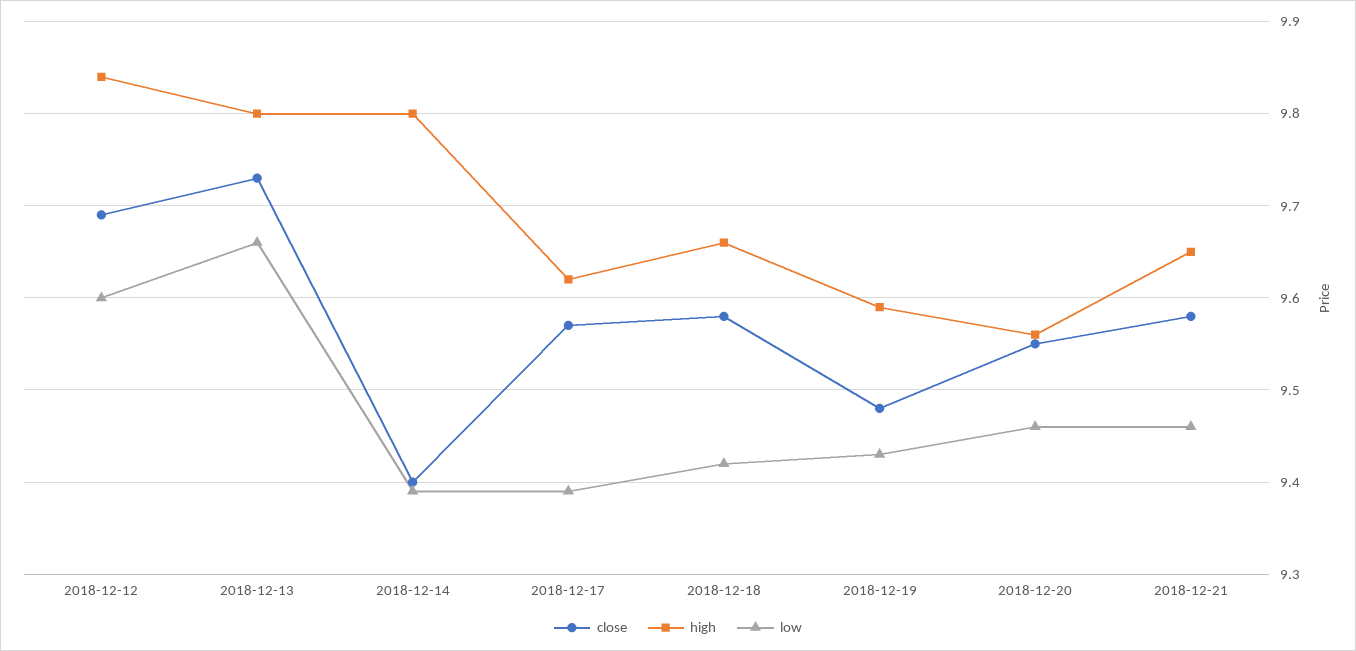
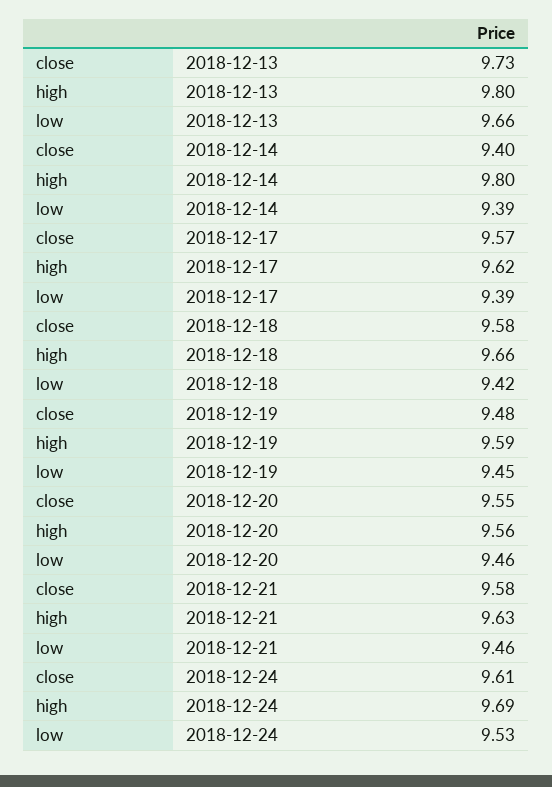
close, 2018-12-12: 9.69 -> none
high, 2018-12-12: 9.84 -> none
low, 2018-12-12: 9.6 -> none
low, 2018-12-19: 9.43 -> 9.45
high, 2018-12-21: 9.65 -> 9.63
close, 2018-12-24: none -> 9.61
high, 2018-12-24: none -> 9.69
low, 2018-12-24: none -> 9.53

